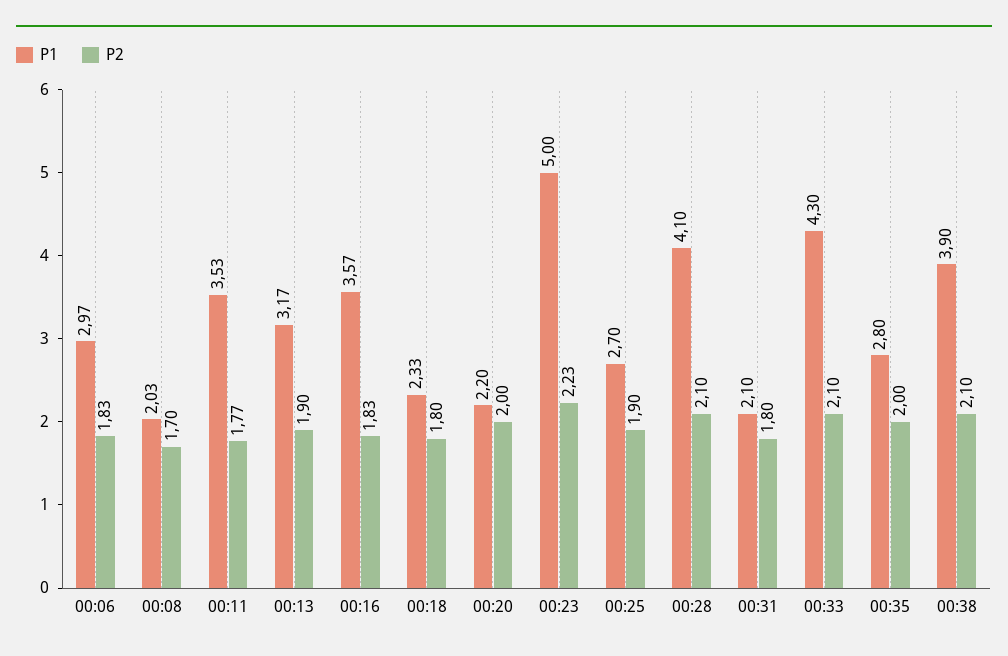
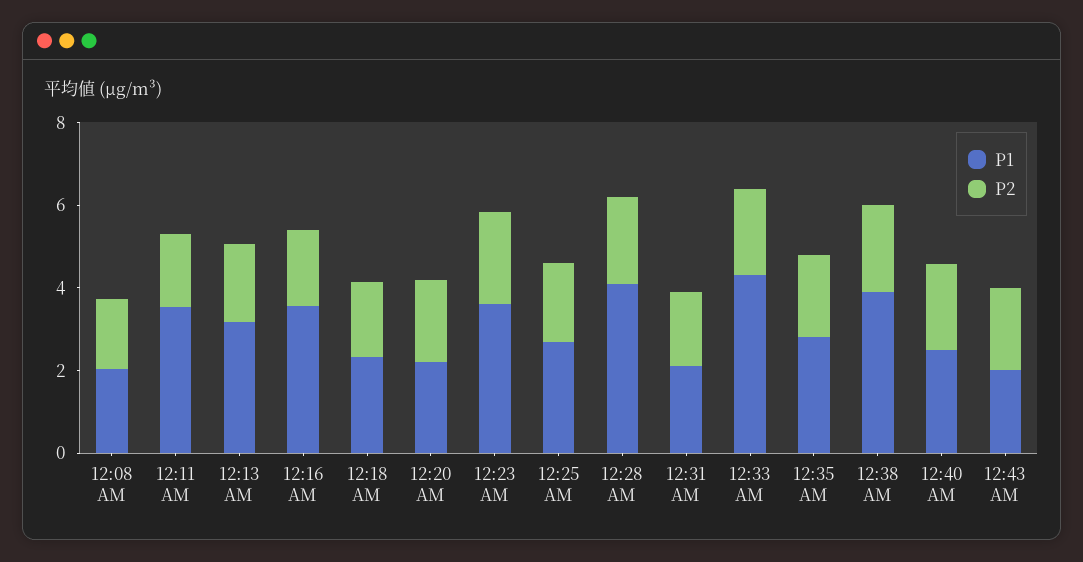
P1, 00:06: 2.97 -> none
P2, 00:06: 1.83 -> none
P1, 00:23: 5 -> 3.5
P1, 12:40 AM: none -> 2.5
P2, 12:40 AM: none -> 2
P1, 12:43 AM: none -> 2
P2, 12:43 AM: none -> 2

